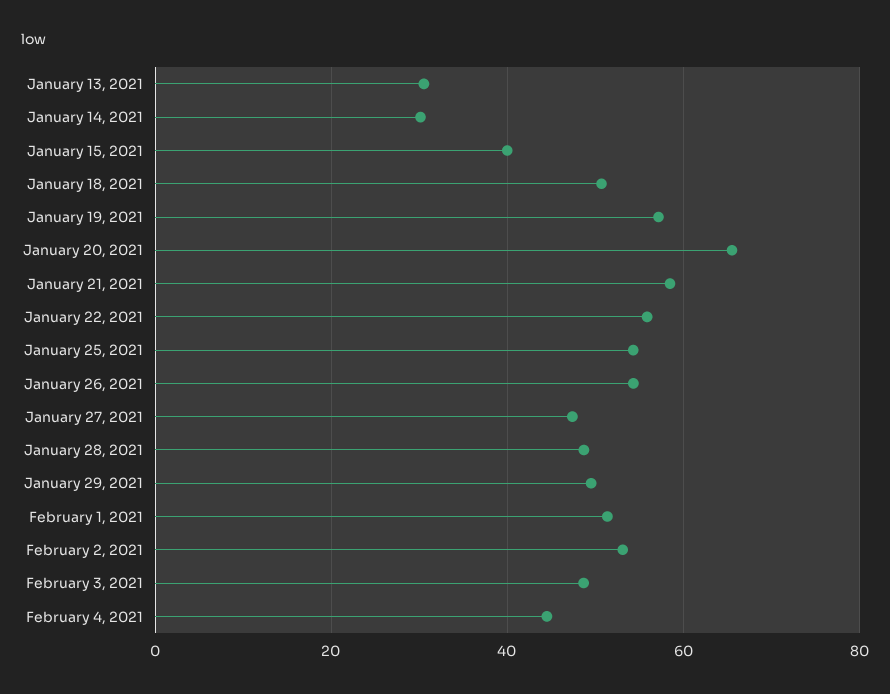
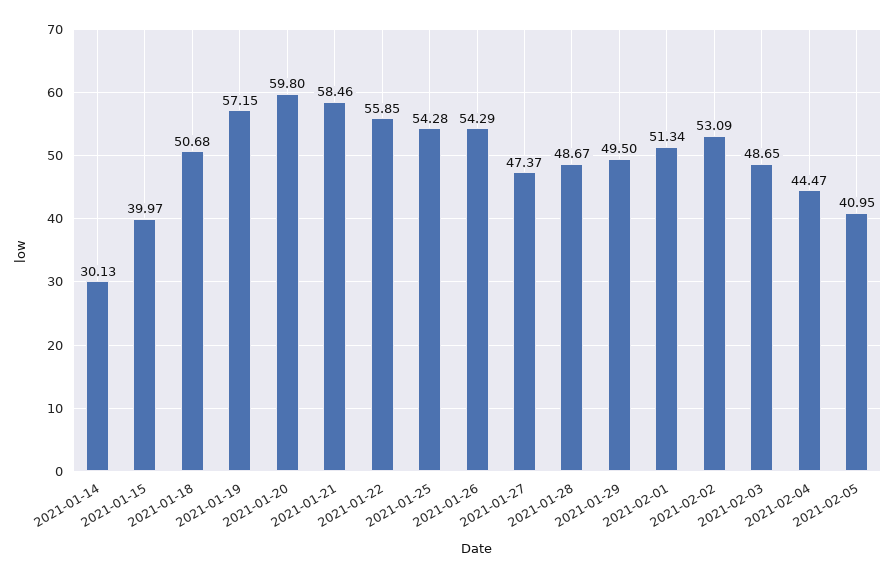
January 13, 2021: 30 -> none
January 20, 2021: 66 -> 59.8
2021-02-05: none -> 40.95

